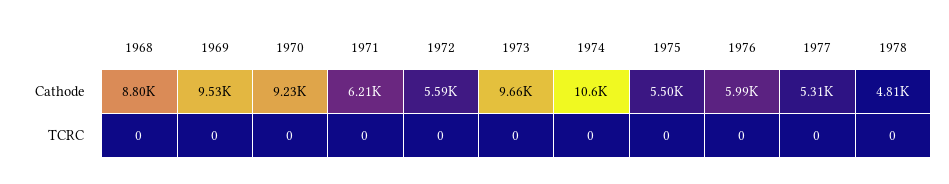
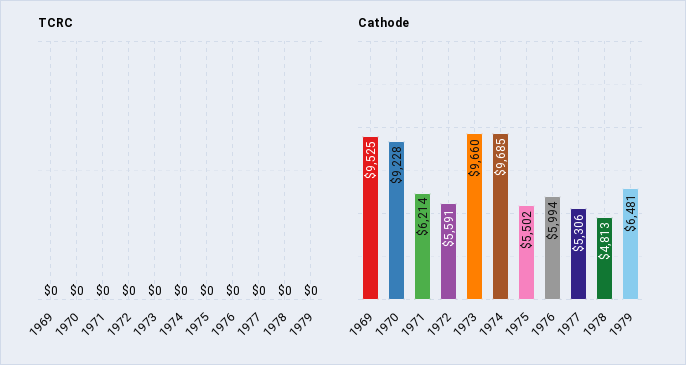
Cathode, 1968: 8800 -> none
Cathode, 1974: 10600 -> 9685
TCRC, 1968: 0 -> none
TCRC, 1979: none -> 0
Cathode, 1979: none -> 6481

